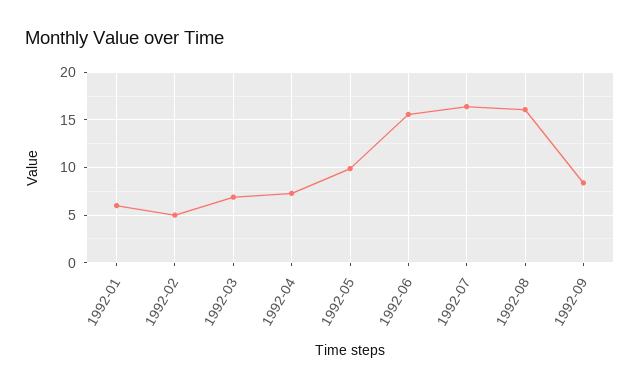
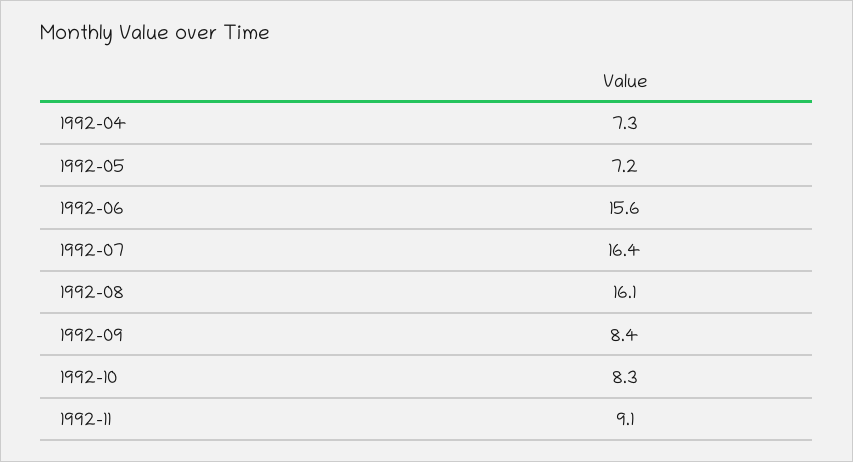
1992-01: 6 -> none
1992-02: 5 -> none
1992-03: 7 -> none
1992-05: 10 -> 7.2
1992-10: none -> 8.3
1992-11: none -> 9.1

